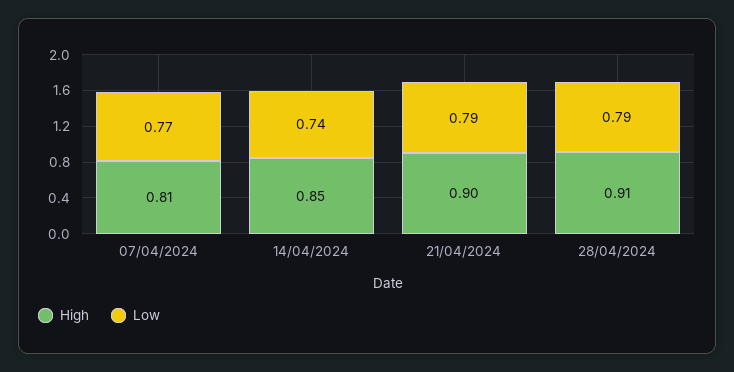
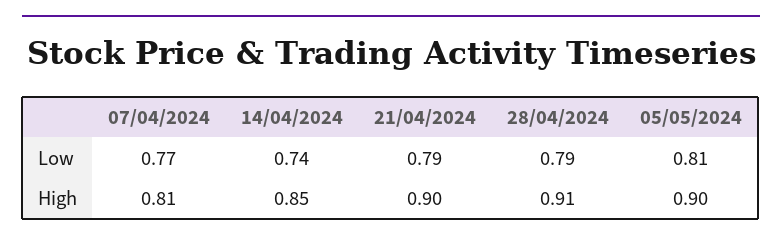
Low, 05/05/2024: none -> 0.81
High, 05/05/2024: none -> 0.9

